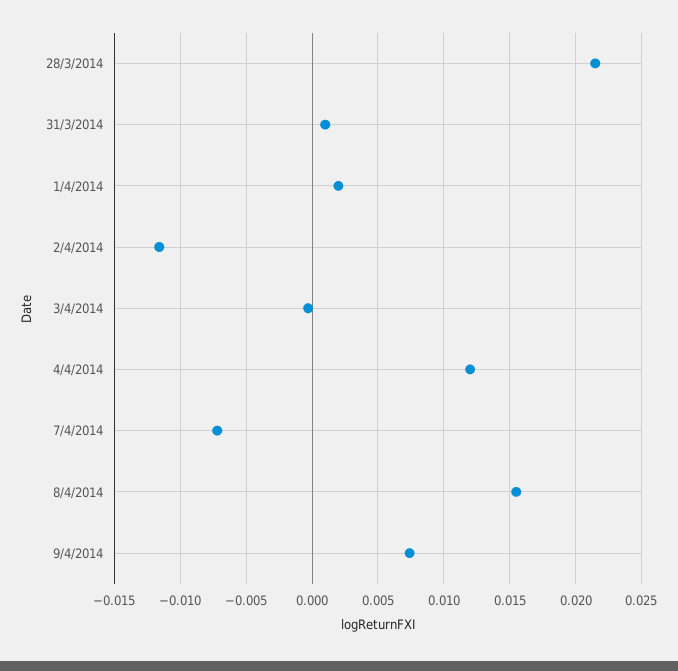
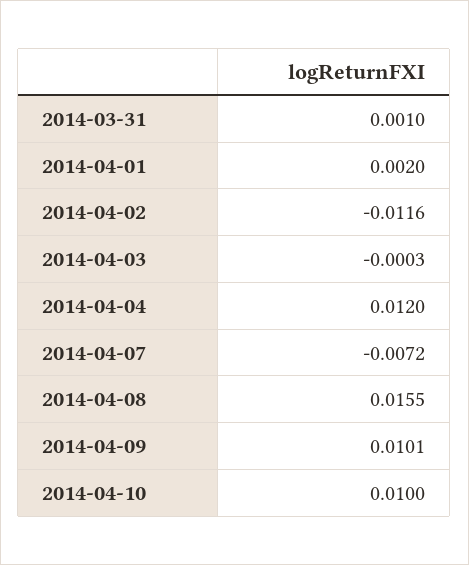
28/3/2014: 0.0215 -> none
9/4/2014: 0.0075 -> 0.0101
2014-04-10: none -> 0.01

